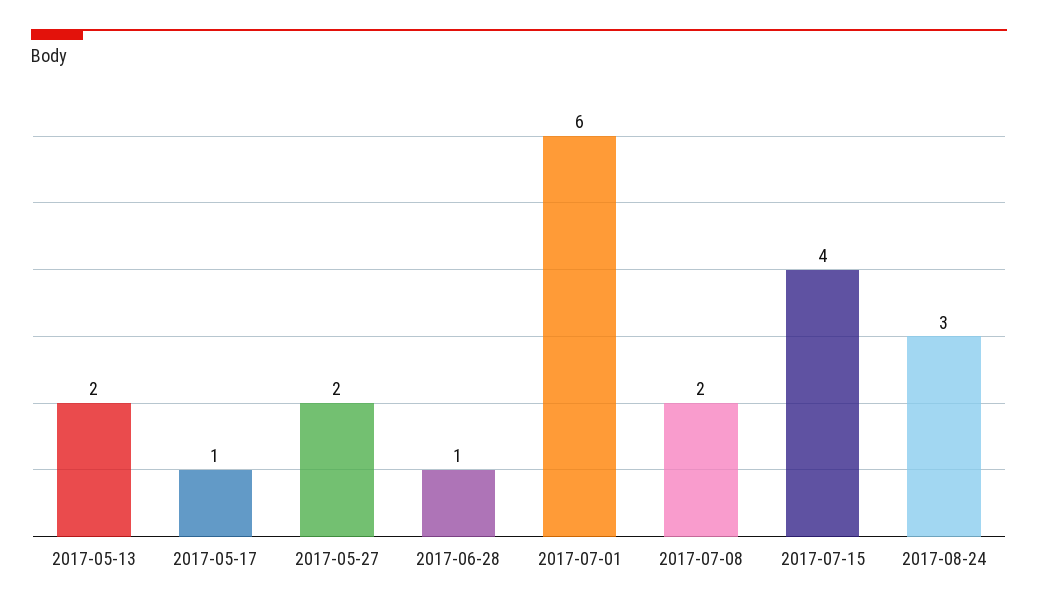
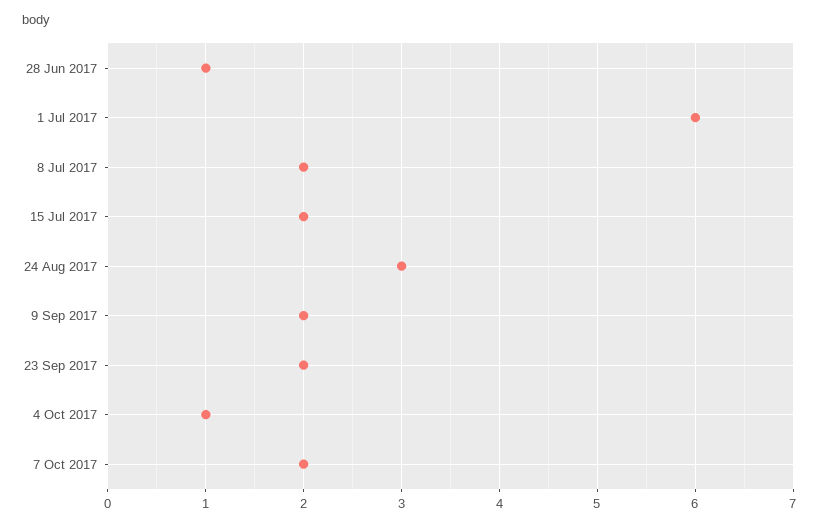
2017-05-13: 2 -> none
2017-05-17: 1 -> none
2017-05-27: 2 -> none
2017-07-15: 4 -> 2
9 Sep 2017: none -> 2
23 Sep 2017: none -> 2
4 Oct 2017: none -> 1
7 Oct 2017: none -> 2

